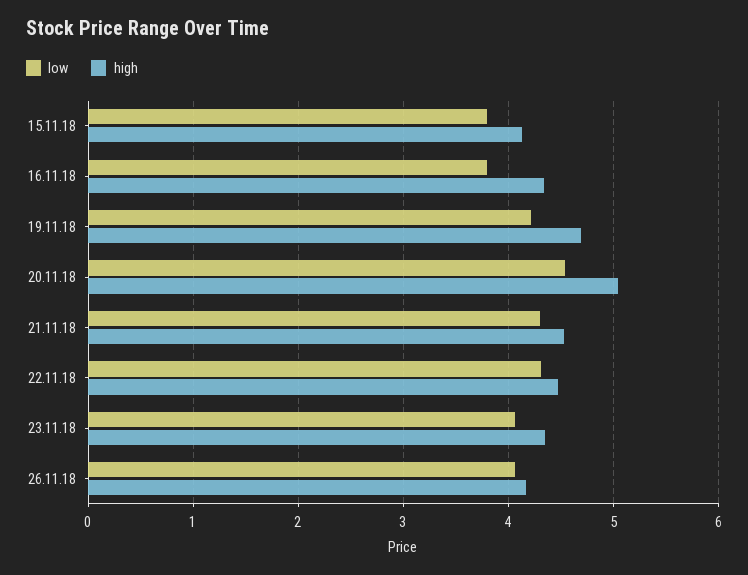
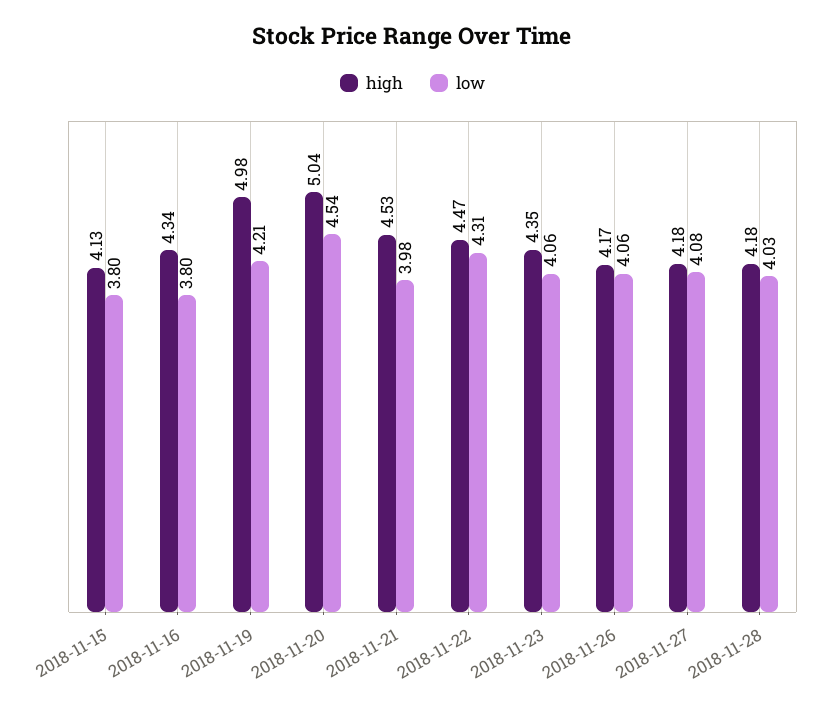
high, 19.11.18: 4.7 -> 4.98
low, 21.11.18: 4.3 -> 3.98
high, 2018-11-27: none -> 4.18
low, 2018-11-27: none -> 4.08
high, 2018-11-28: none -> 4.18
low, 2018-11-28: none -> 4.03

